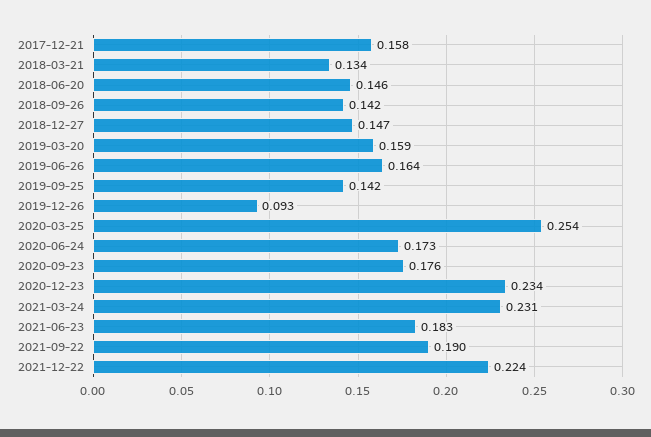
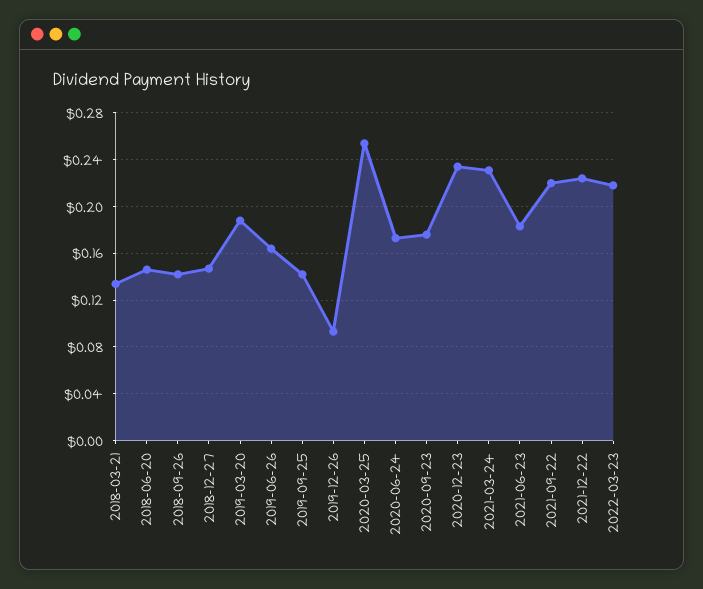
2017-12-21: 0.158 -> none
2019-03-20: 0.159 -> 0.19
2021-09-22: 0.19 -> 0.22
2022-03-23: none -> 0.22

